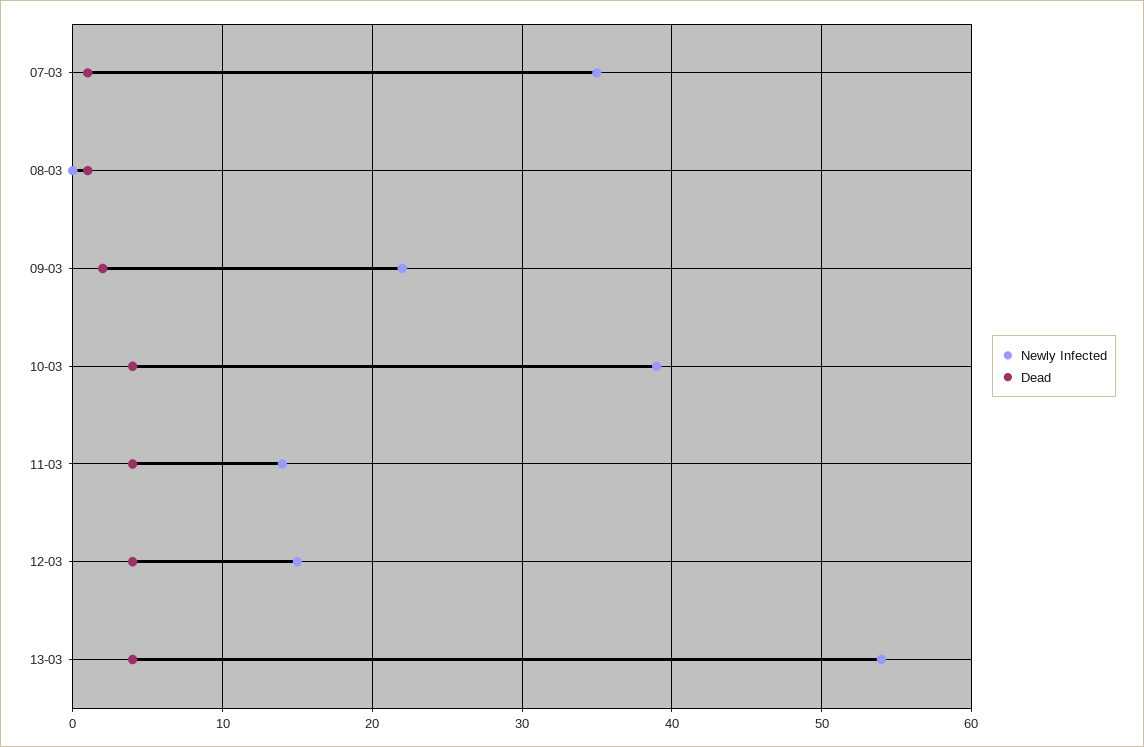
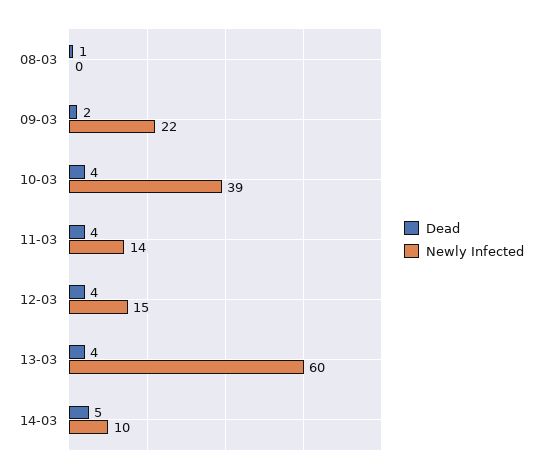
Newly Infected, 07-03: 35 -> none
Dead, 07-03: 1 -> none
Newly Infected, 13-03: 54 -> 60
Dead, 14-03: none -> 5
Newly Infected, 14-03: none -> 10

